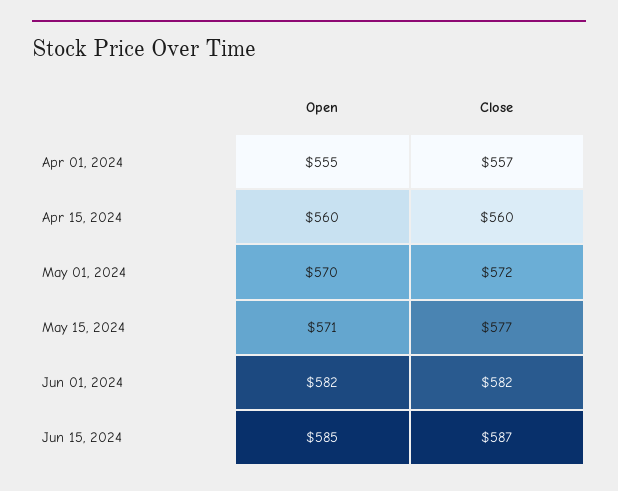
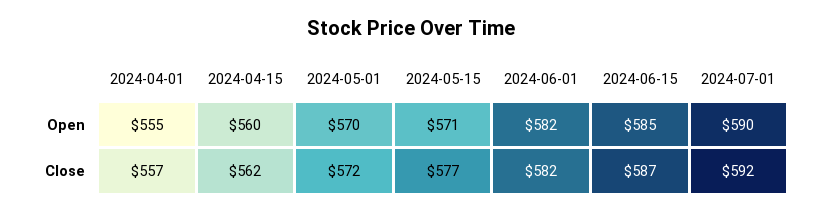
Close, Apr 15, 2024: 560 -> 562
Open, 2024-07-01: none -> 590
Close, 2024-07-01: none -> 592

